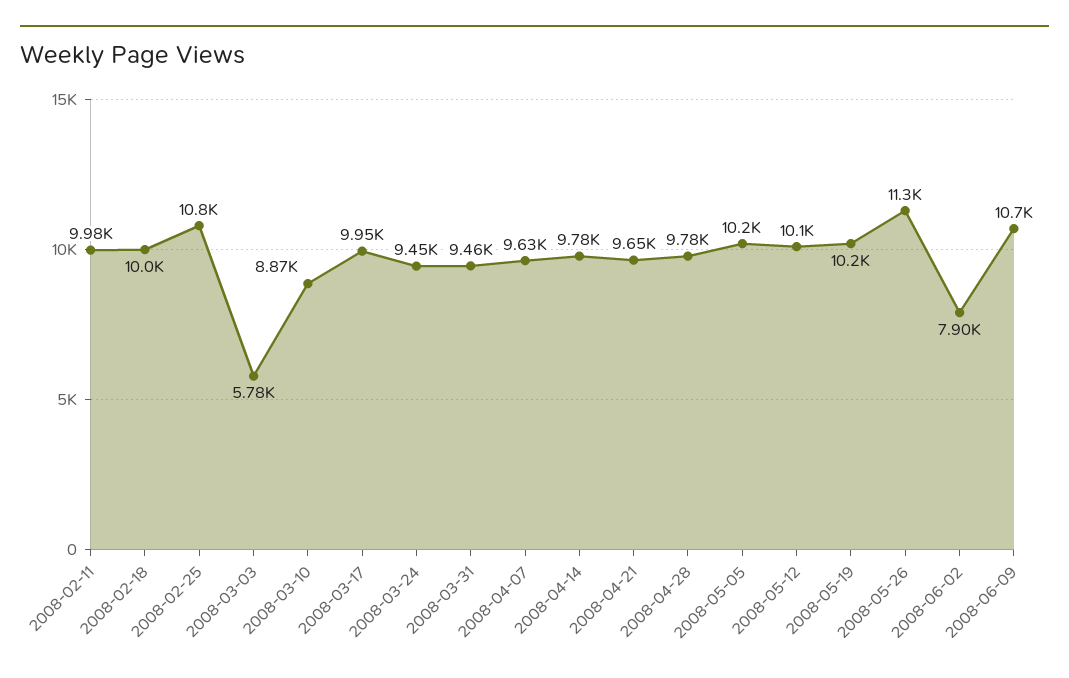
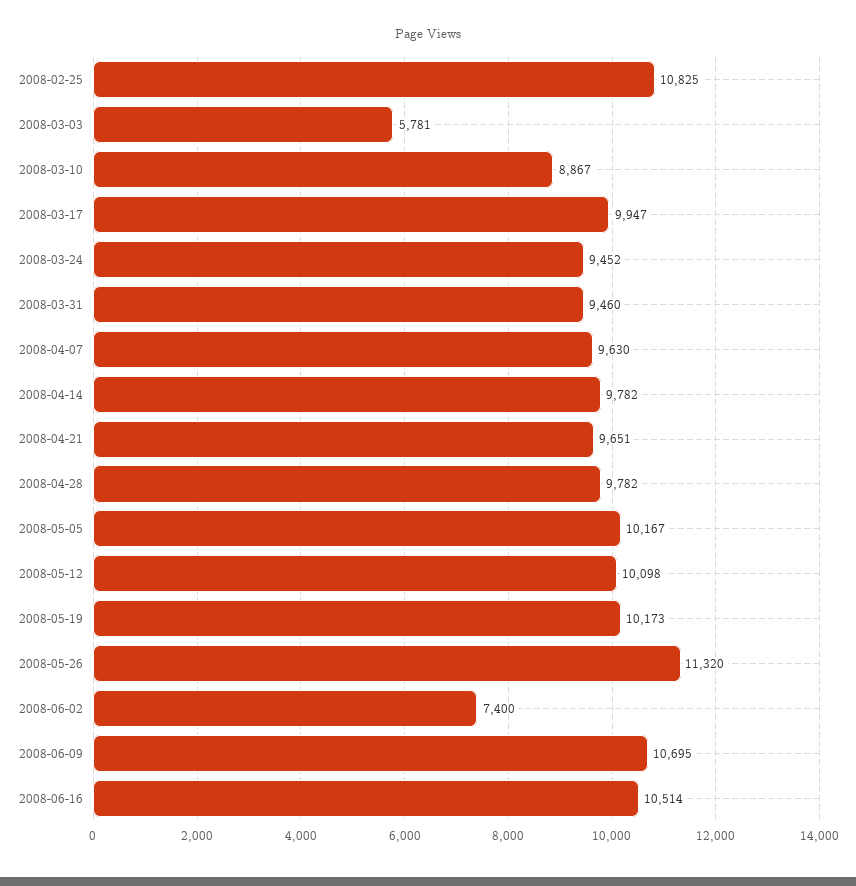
2008-02-11: 9980 -> none
2008-02-18: 10000 -> none
2008-06-02: 7900 -> 7400
2008-06-16: none -> 10514

